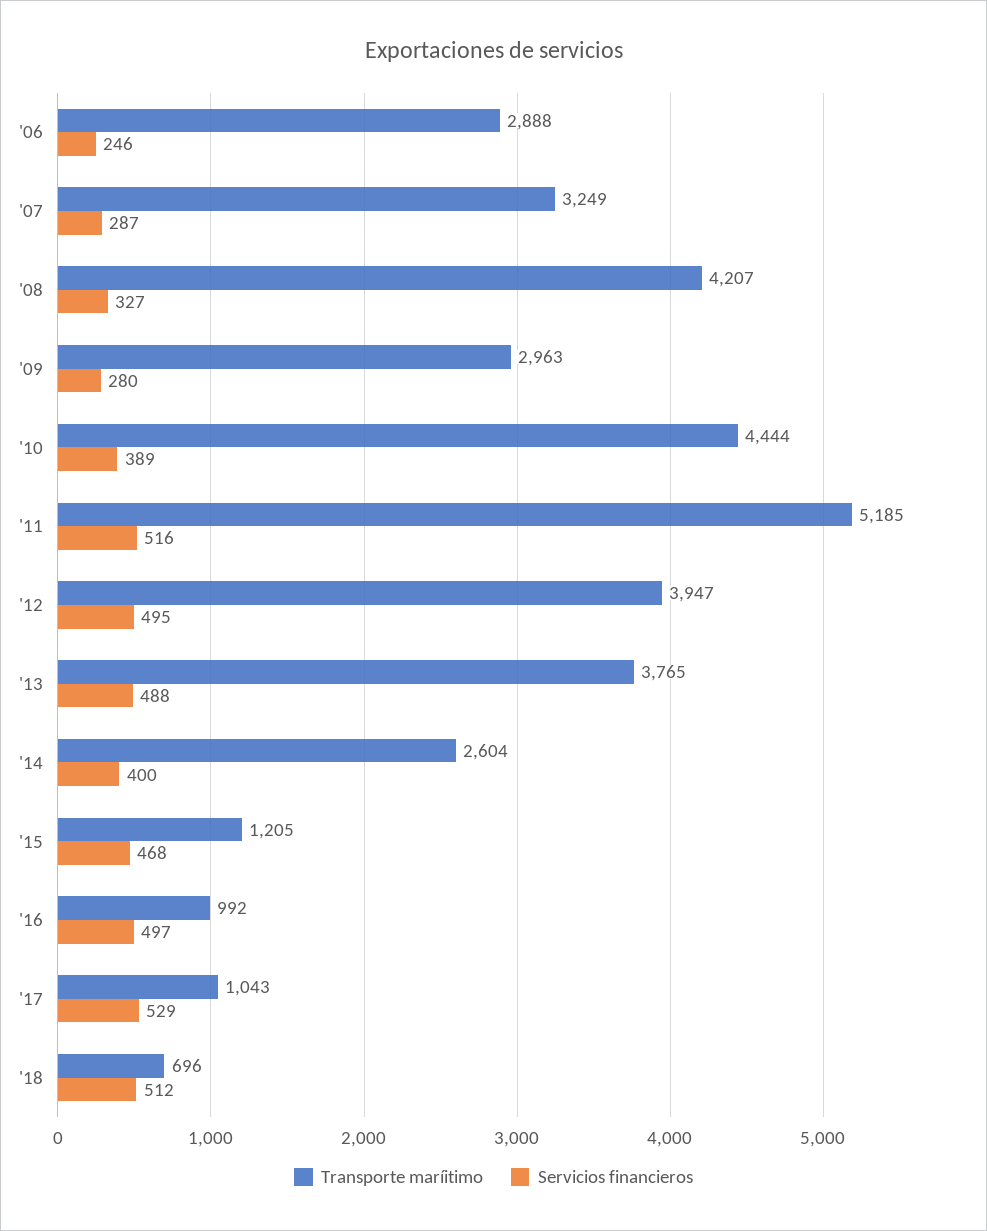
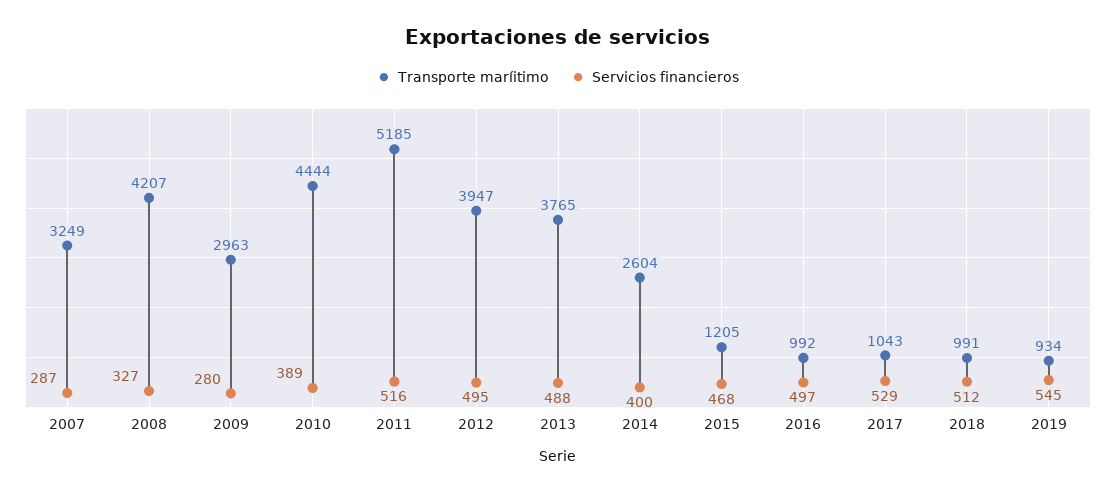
Transporte maríitimo, '06: 2888 -> none
Servicios financieros, '06: 246 -> none
Transporte maríitimo, '18: 696 -> 991
Transporte maríitimo, 2019: none -> 934
Servicios financieros, 2019: none -> 545

